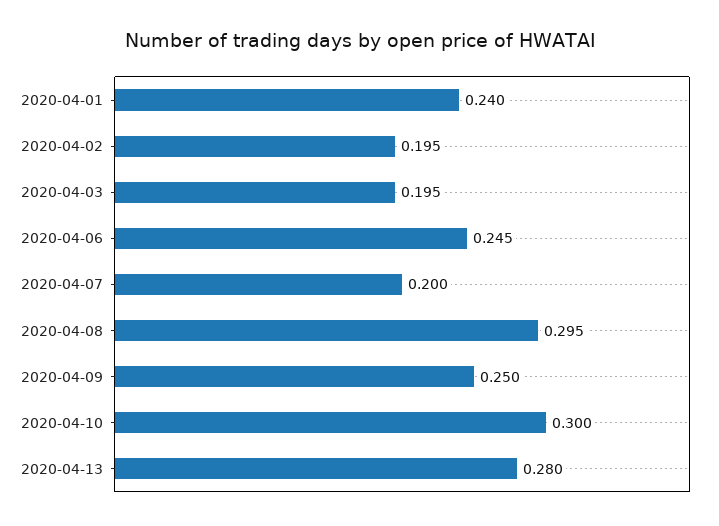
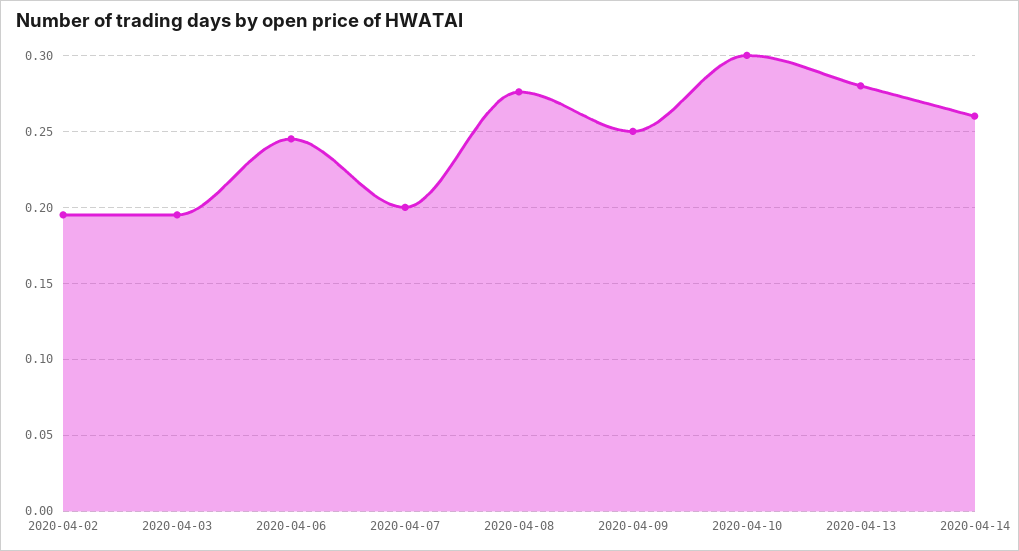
2020-04-01: 0.24 -> none
2020-04-08: 0.295 -> 0.275
2020-04-14: none -> 0.26

